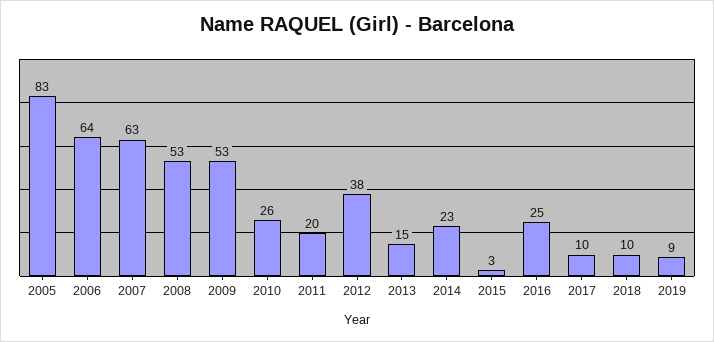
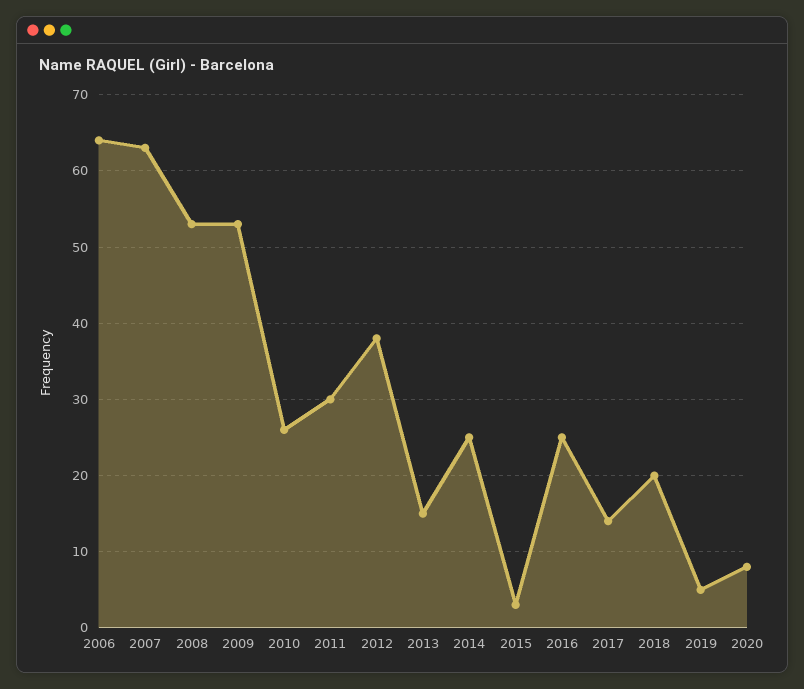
2005: 83 -> none
2011: 20 -> 30
2014: 23 -> 25
2017: 10 -> 14
2018: 10 -> 20
2019: 9 -> 5
2020: none -> 8

